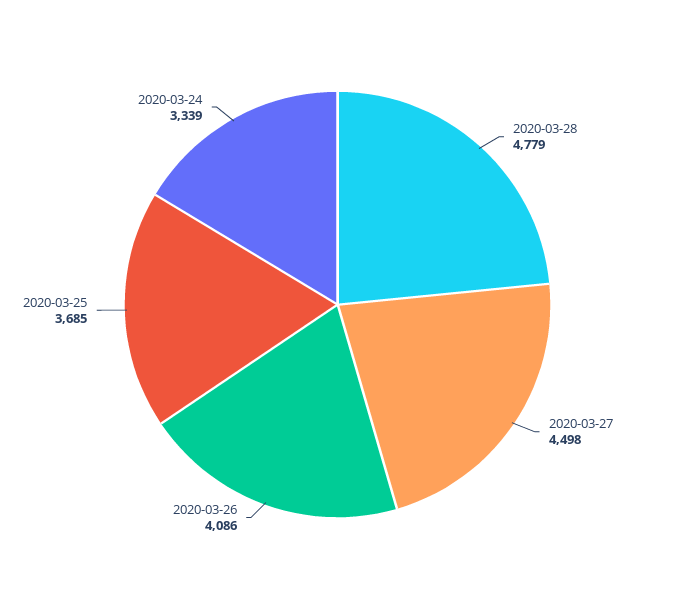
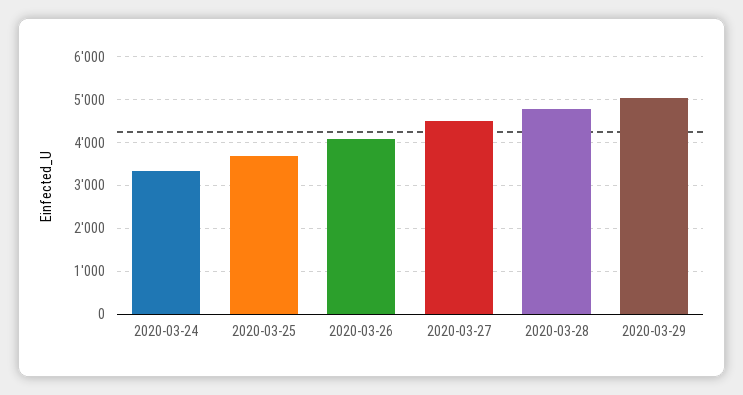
2020-03-29: none -> 5000

